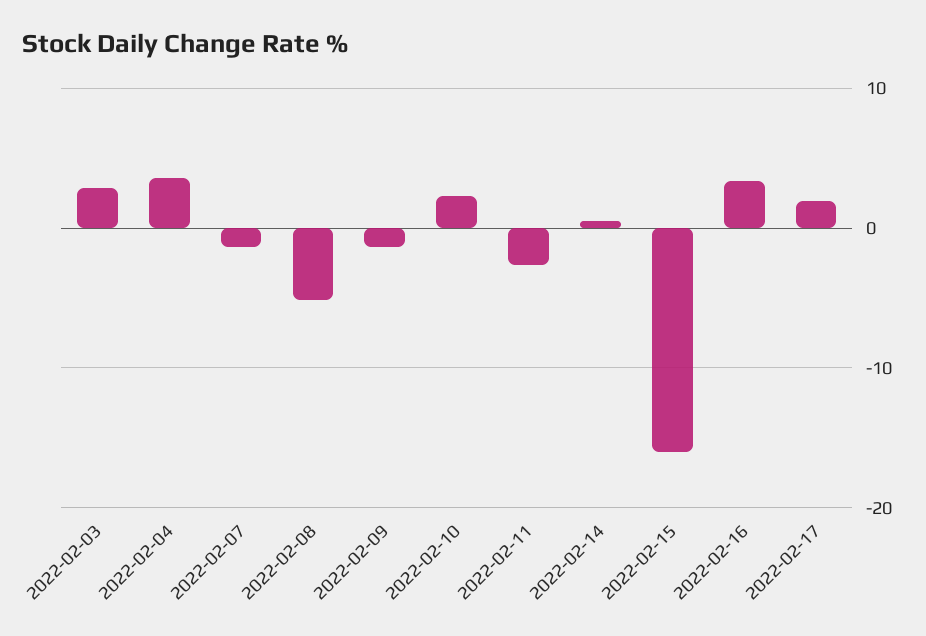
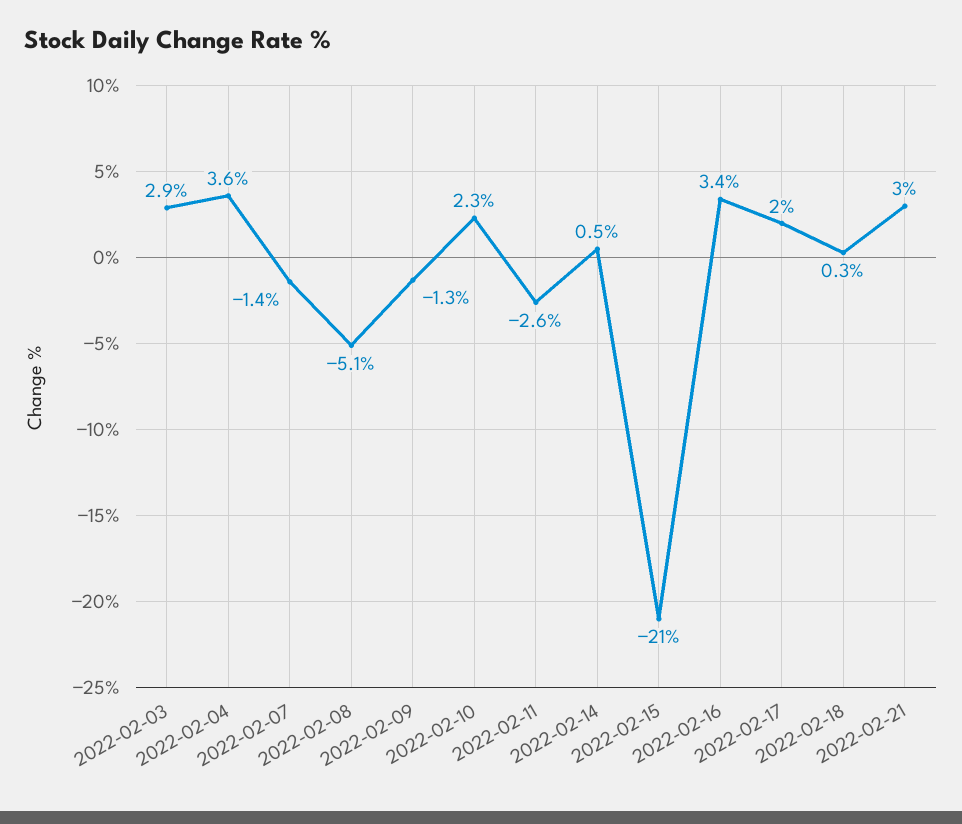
2022-02-15: -16 -> -21
2022-02-18: none -> 0.3
2022-02-21: none -> 3

